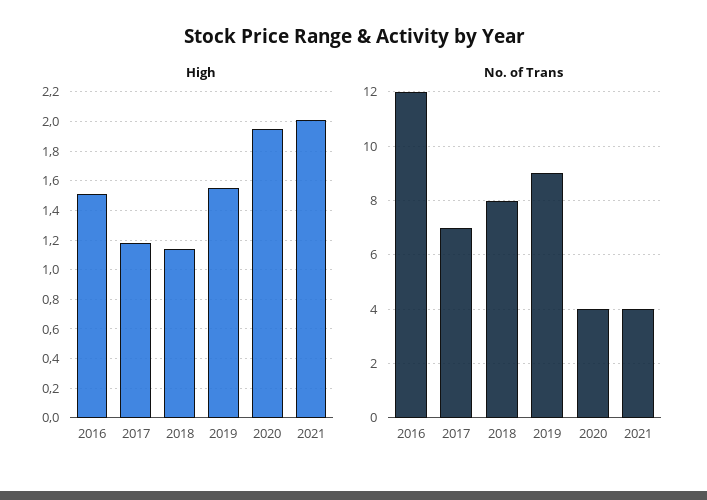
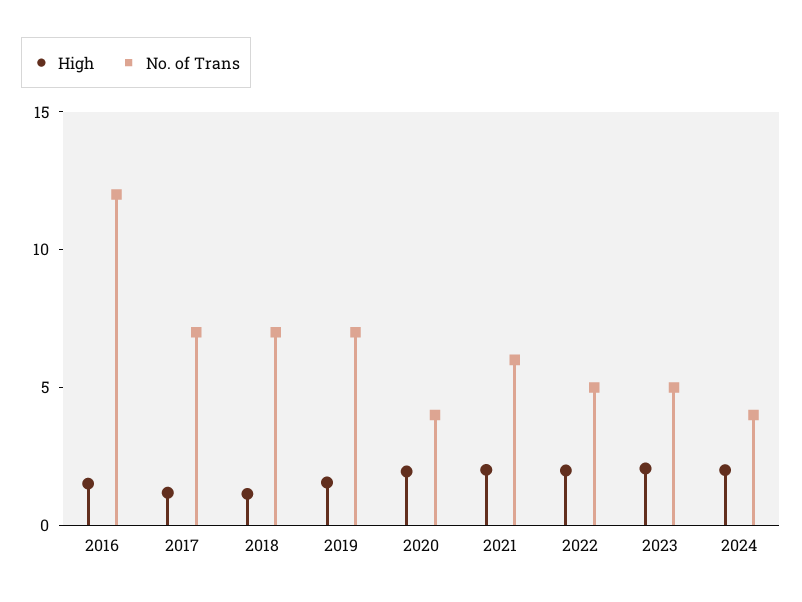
No. of Trans, 2018: 8 -> 7
No. of Trans, 2019: 9 -> 7
No. of Trans, 2021: 4 -> 6
High, 2022: none -> 2
No. of Trans, 2022: none -> 5
High, 2023: none -> 2
No. of Trans, 2023: none -> 5
High, 2024: none -> 2
No. of Trans, 2024: none -> 4

